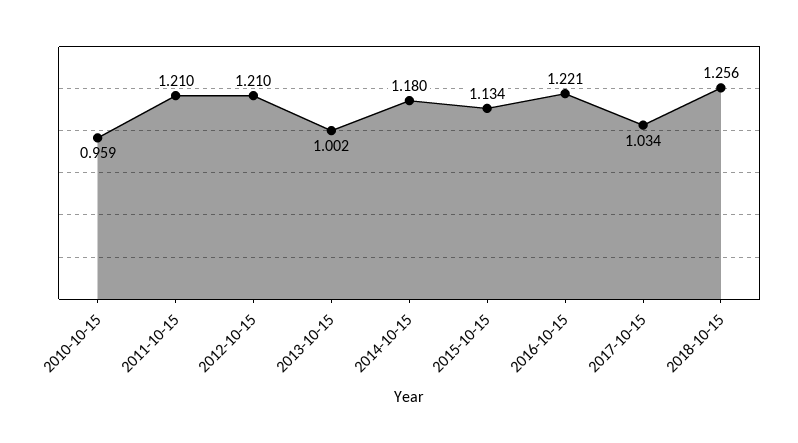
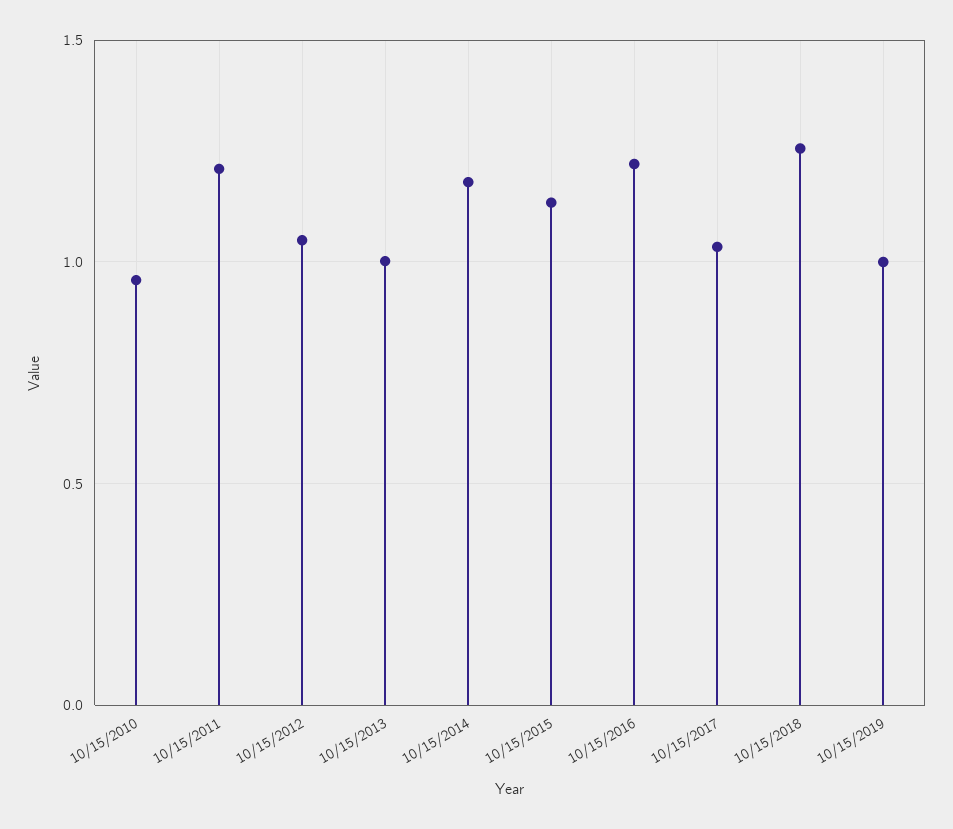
2012-10-15: 1.21 -> 1.05
10/15/2019: none -> 1

